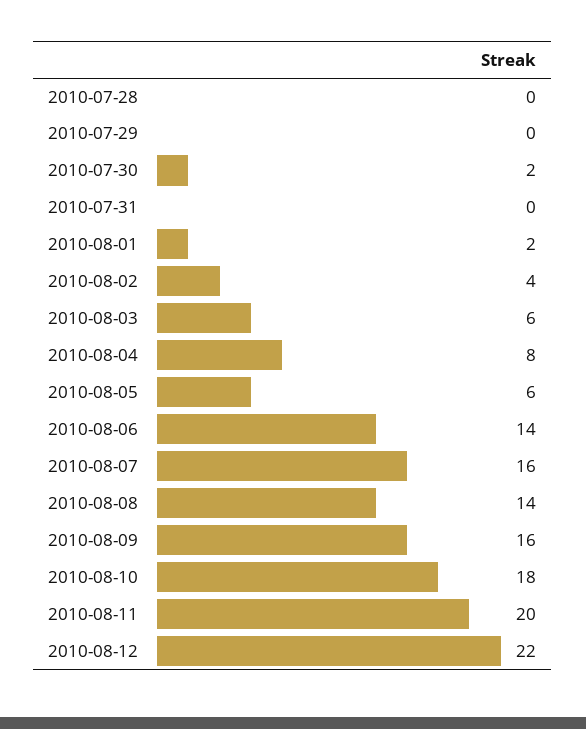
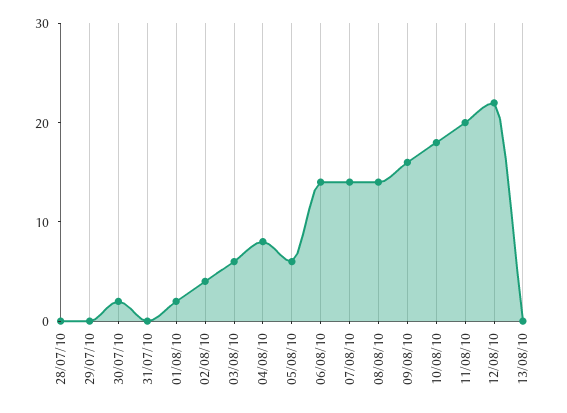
2010-08-07: 16 -> 14
13/08/10: none -> 0

